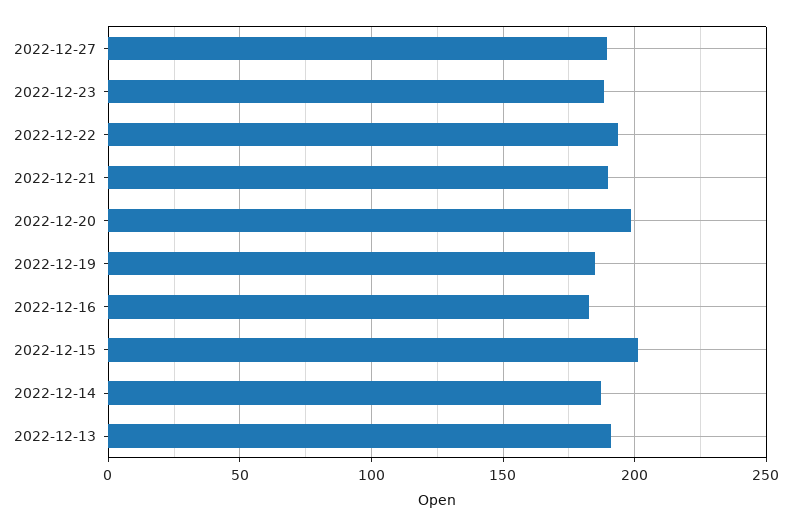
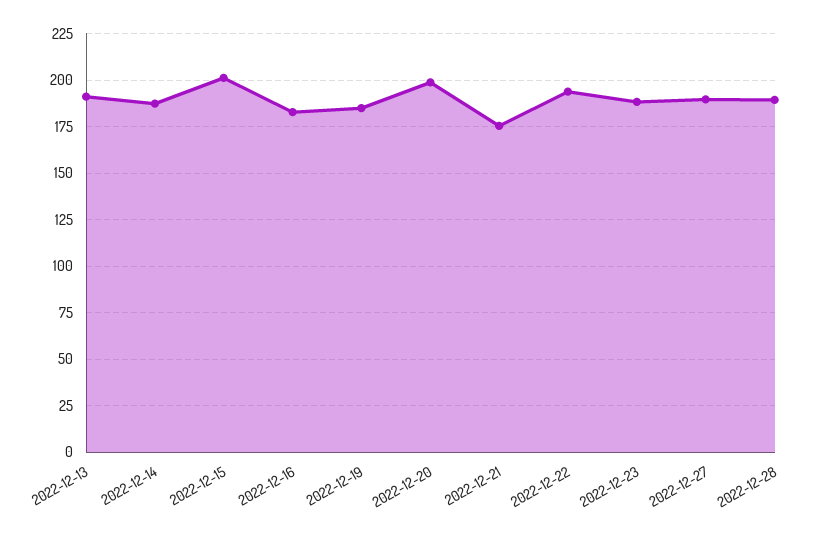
2022-12-21: 190 -> 175
2022-12-28: none -> 190

